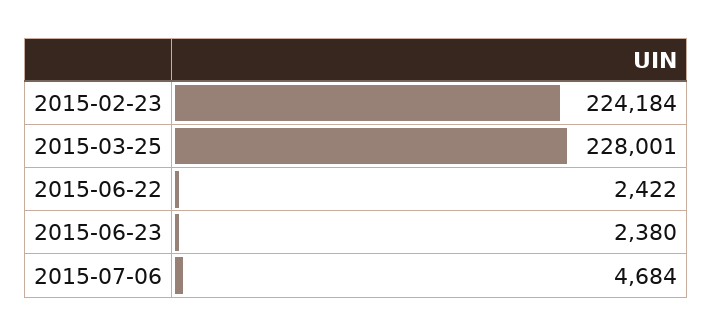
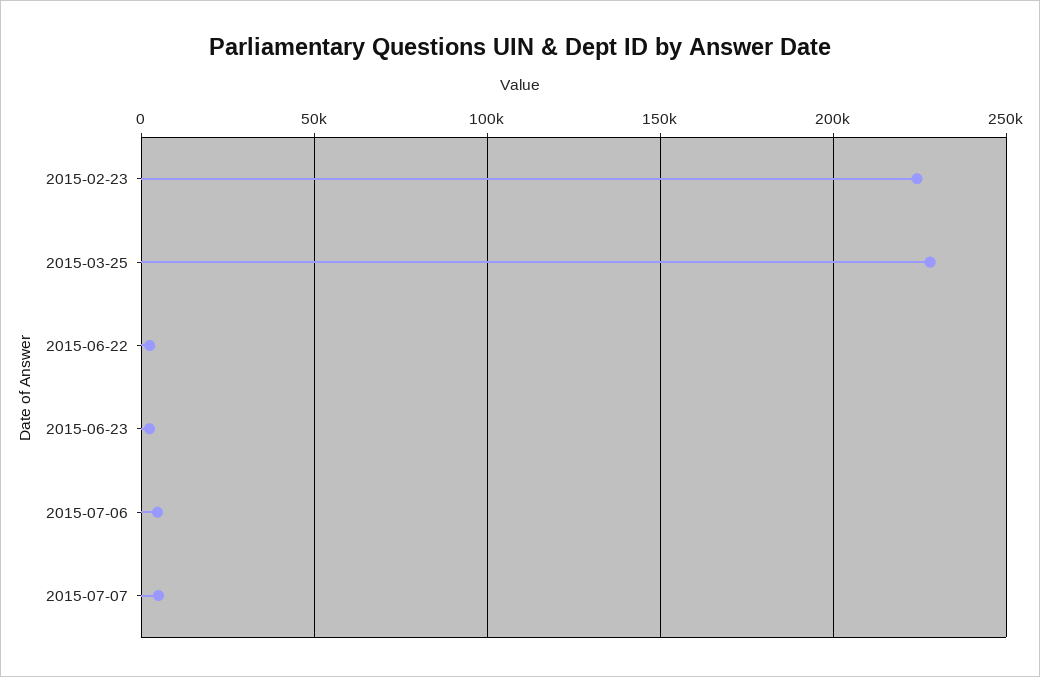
2015-07-07: none -> 5000

